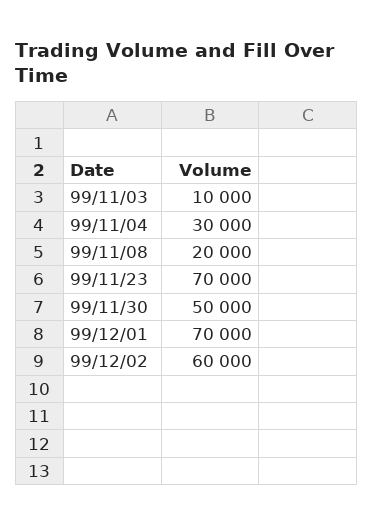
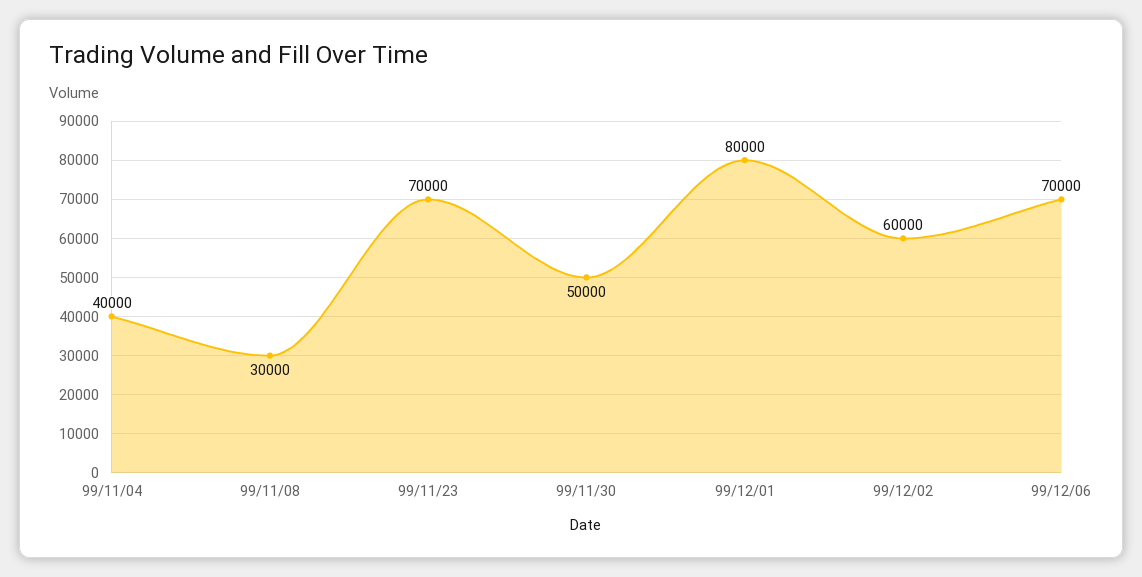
99/11/03: 10000 -> none
99/11/04: 30000 -> 40000
99/11/08: 20000 -> 30000
99/12/01: 70000 -> 80000
99/12/06: none -> 70000

